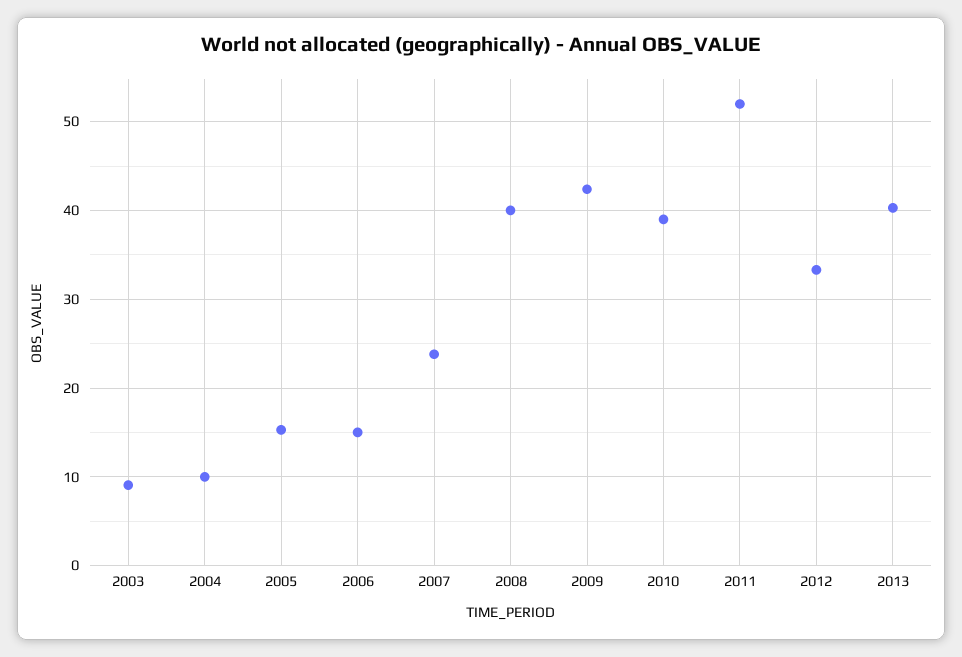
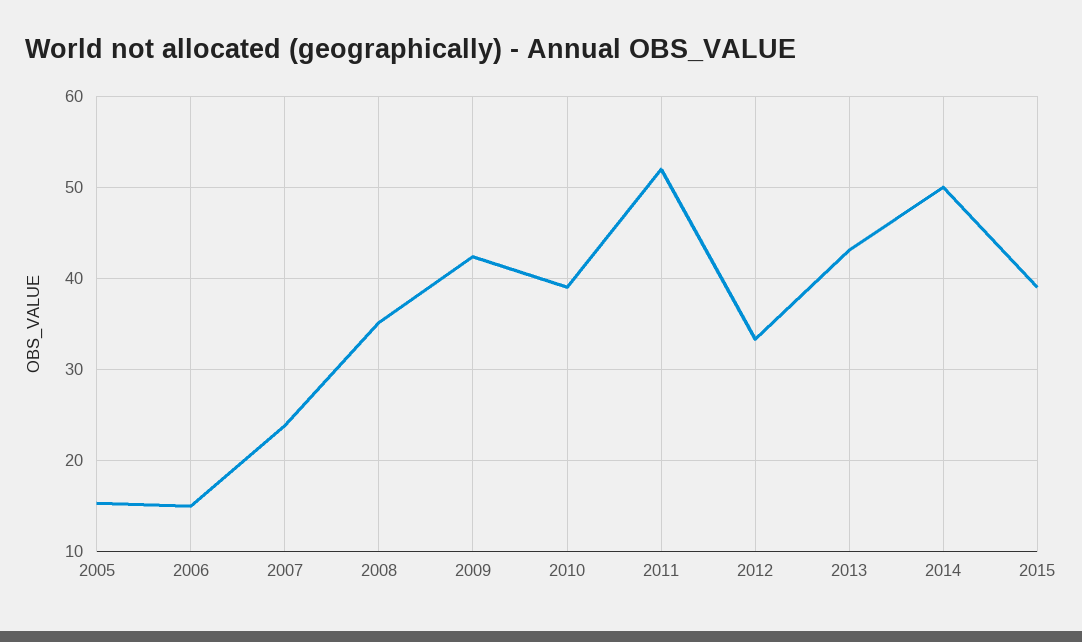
2003: 9 -> none
2004: 10 -> none
2008: 40 -> 35
2013: 40 -> 43
2014: none -> 50
2015: none -> 39

